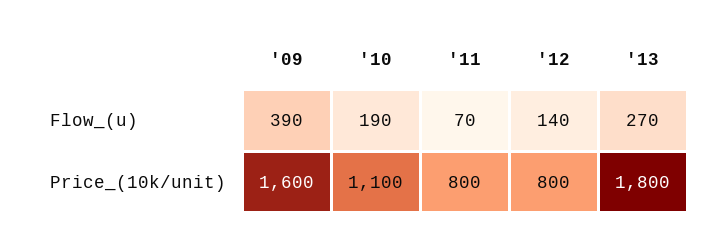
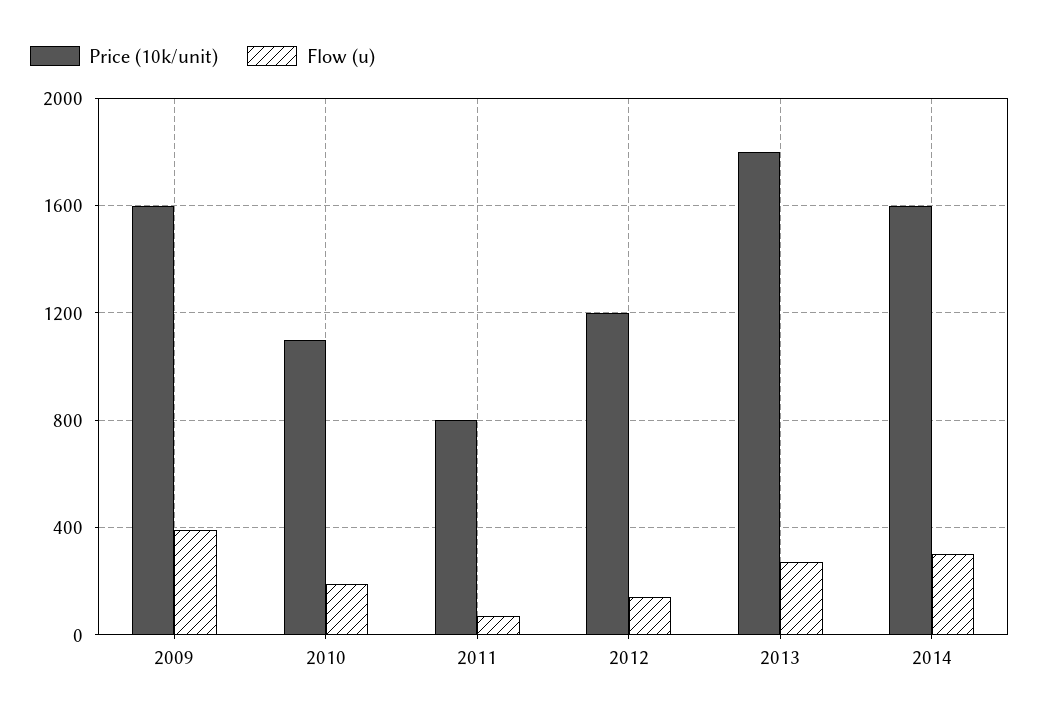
Price_(10k/unit), '12: 800 -> 1200
Price_(10k/unit), 2014: none -> 1600
Flow_(u), 2014: none -> 300

